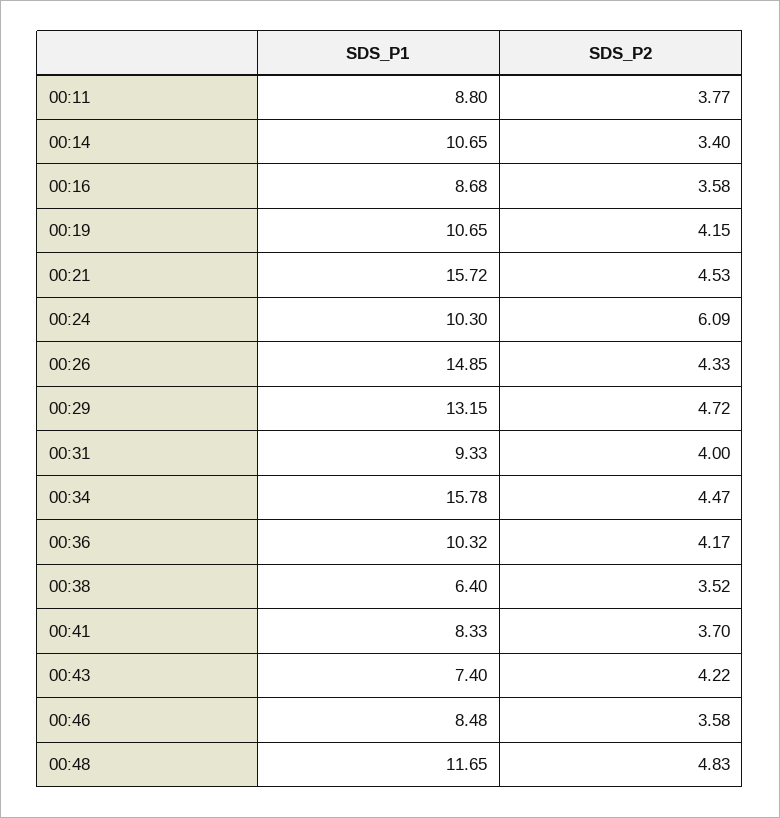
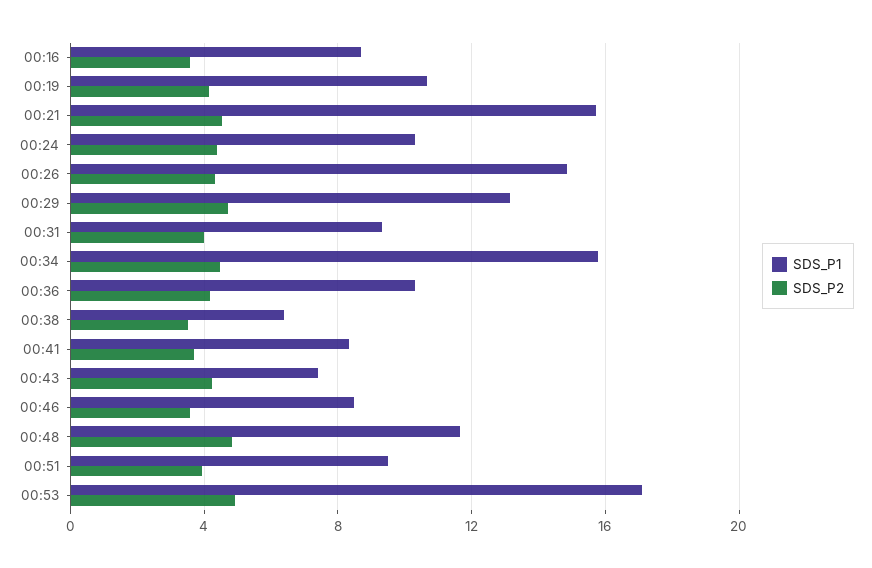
SDS_P1, 00:11: 8.8 -> none
SDS_P2, 00:11: 3.77 -> none
SDS_P1, 00:14: 10.65 -> none
SDS_P2, 00:14: 3.4 -> none
SDS_P2, 00:24: 6.09 -> 4.5
SDS_P1, 00:51: none -> 9.5
SDS_P2, 00:51: none -> 4
SDS_P1, 00:53: none -> 17
SDS_P2, 00:53: none -> 5

